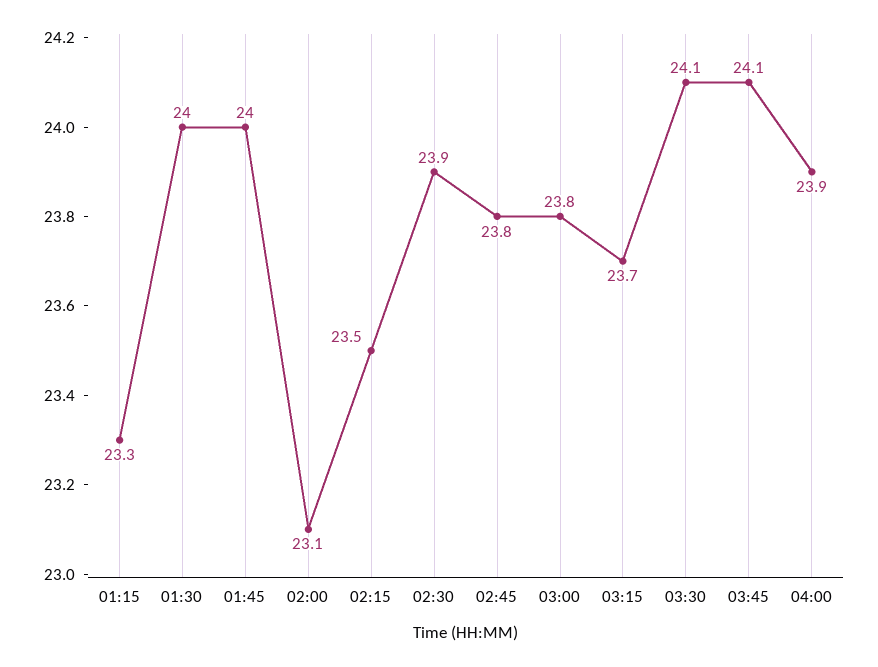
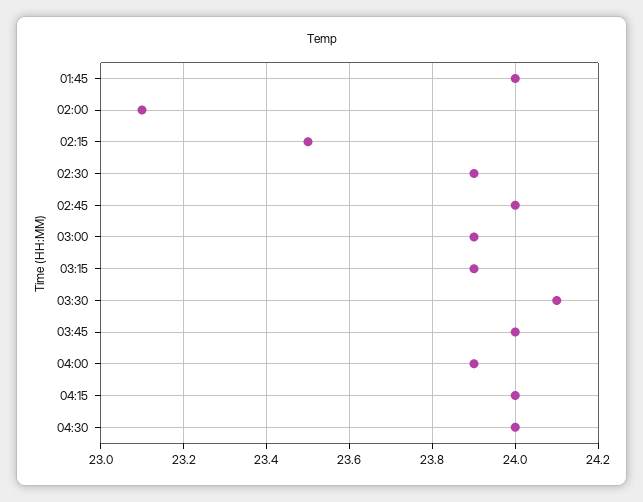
01:15: 23.3 -> none
01:30: 24 -> none
02:45: 23.8 -> 24
03:00: 23.8 -> 23.9
03:15: 23.7 -> 23.9
03:45: 24.1 -> 24
04:15: none -> 24
04:30: none -> 24

